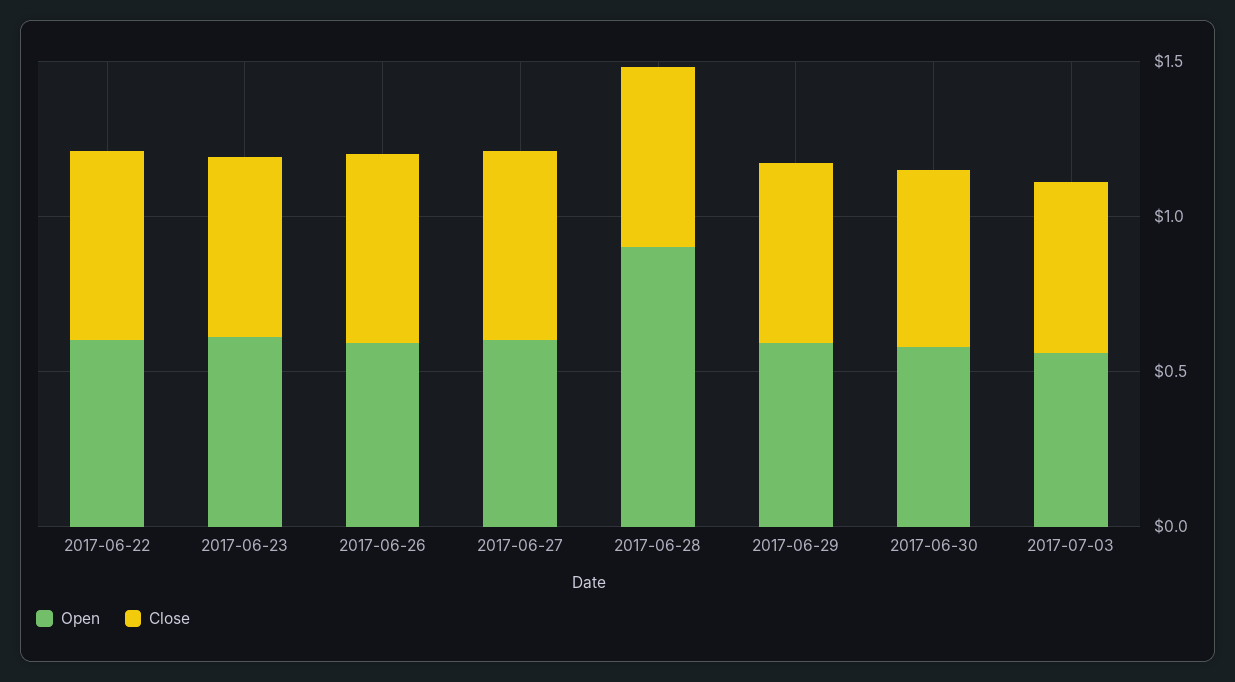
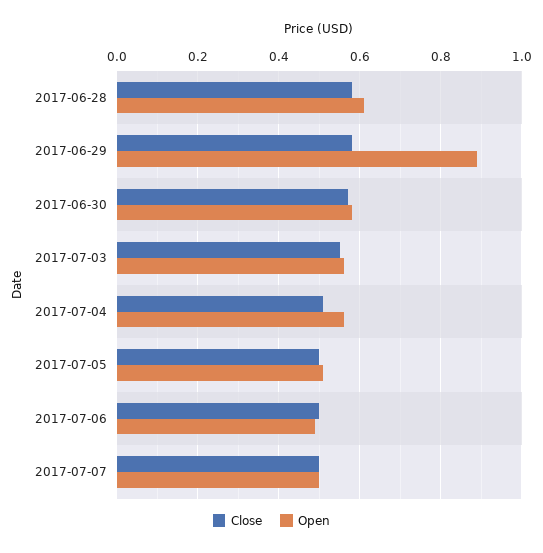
Open, 2017-06-22: 0.6 -> none
Close, 2017-06-22: 0.6 -> none
Open, 2017-06-23: 0.6 -> none
Close, 2017-06-23: 0.6 -> none
Open, 2017-06-26: 0.6 -> none
Close, 2017-06-26: 0.6 -> none
Open, 2017-06-27: 0.6 -> none
Close, 2017-06-27: 0.6 -> none
Open, 2017-06-28: 0.9 -> 0.6
Open, 2017-06-29: 0.6 -> 0.9
Close, 2017-07-04: none -> 0.5
Open, 2017-07-04: none -> 0.55
Close, 2017-07-05: none -> 0.5
Open, 2017-07-05: none -> 0.5
Close, 2017-07-06: none -> 0.5
Open, 2017-07-06: none -> 0.5
Close, 2017-07-07: none -> 0.5
Open, 2017-07-07: none -> 0.5

